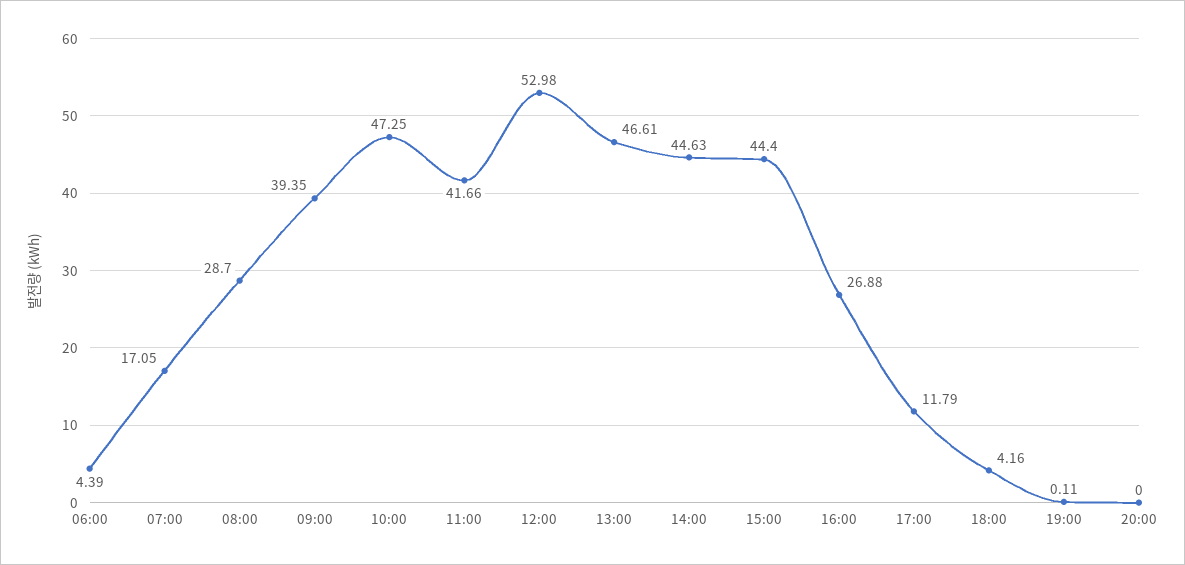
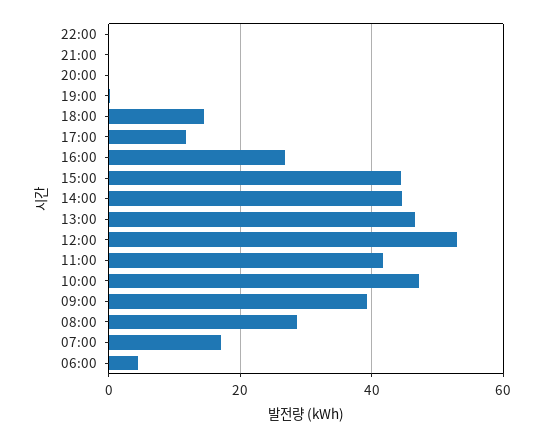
18:00: 4.16 -> 14
22:00: none -> 0
21:00: none -> 0

